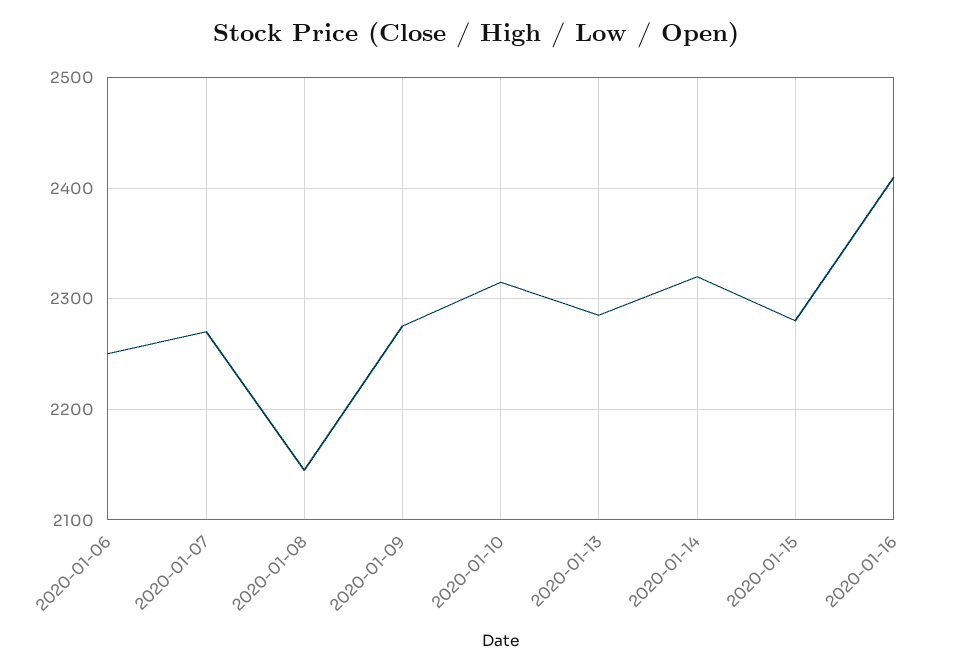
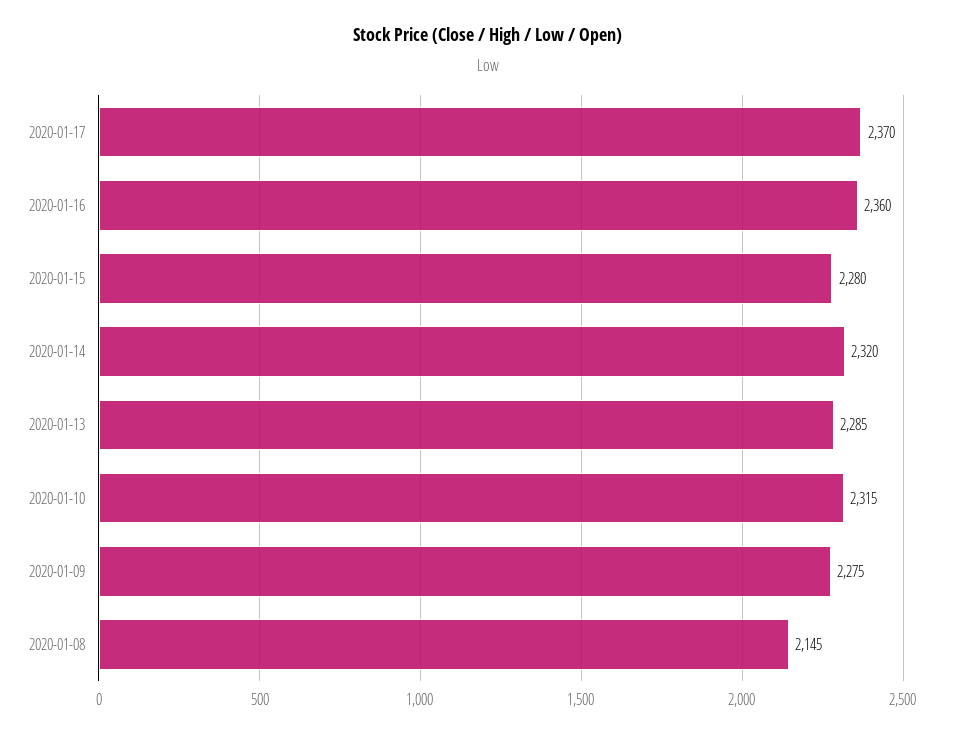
2020-01-06: 2250 -> none
2020-01-07: 2270 -> none
2020-01-16: 2410 -> 2360
2020-01-17: none -> 2370

